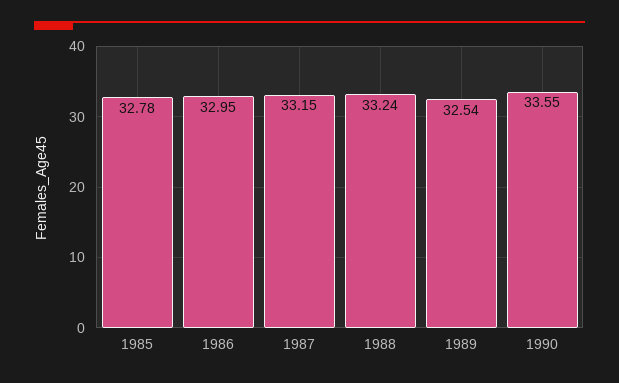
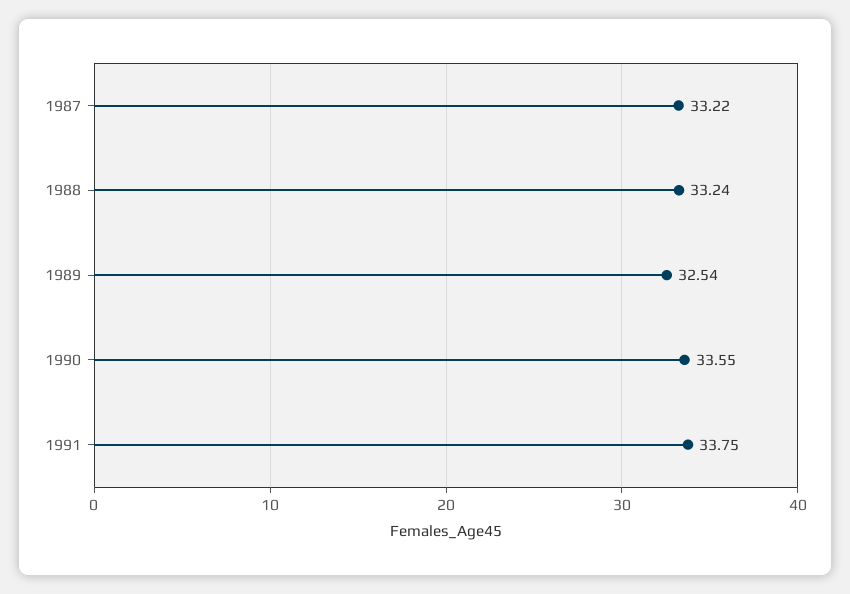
1985: 32.78 -> none
1986: 32.95 -> none
1987: 33.15 -> 33.22
1991: none -> 33.75

